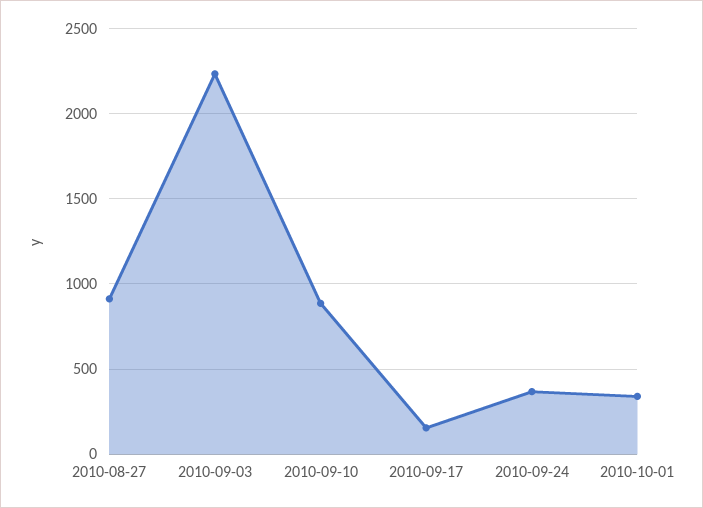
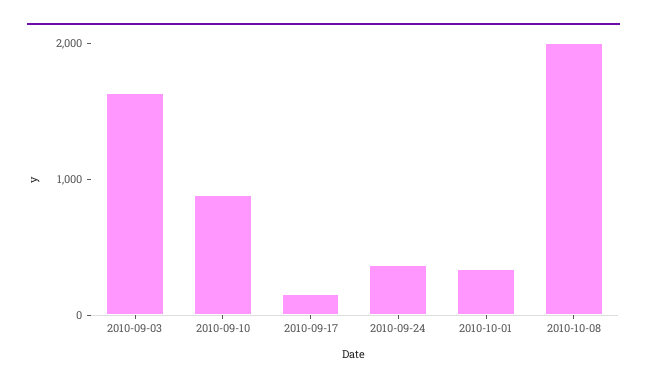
2010-08-27: 900 -> none
2010-09-03: 2250 -> 1600
2010-10-08: none -> 2000

